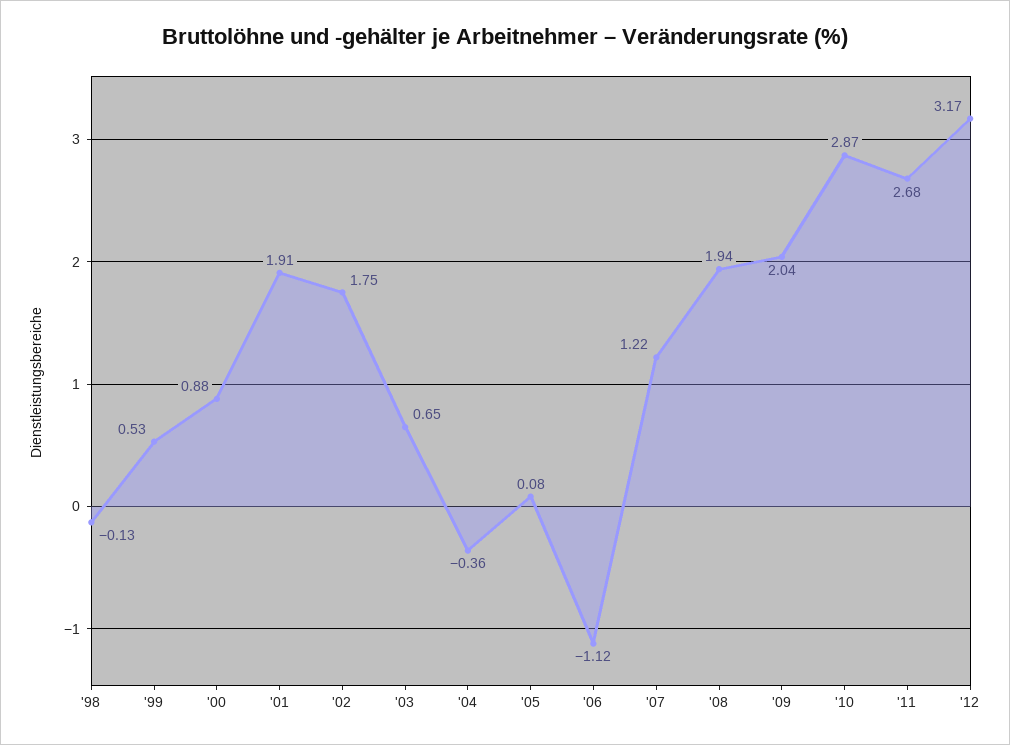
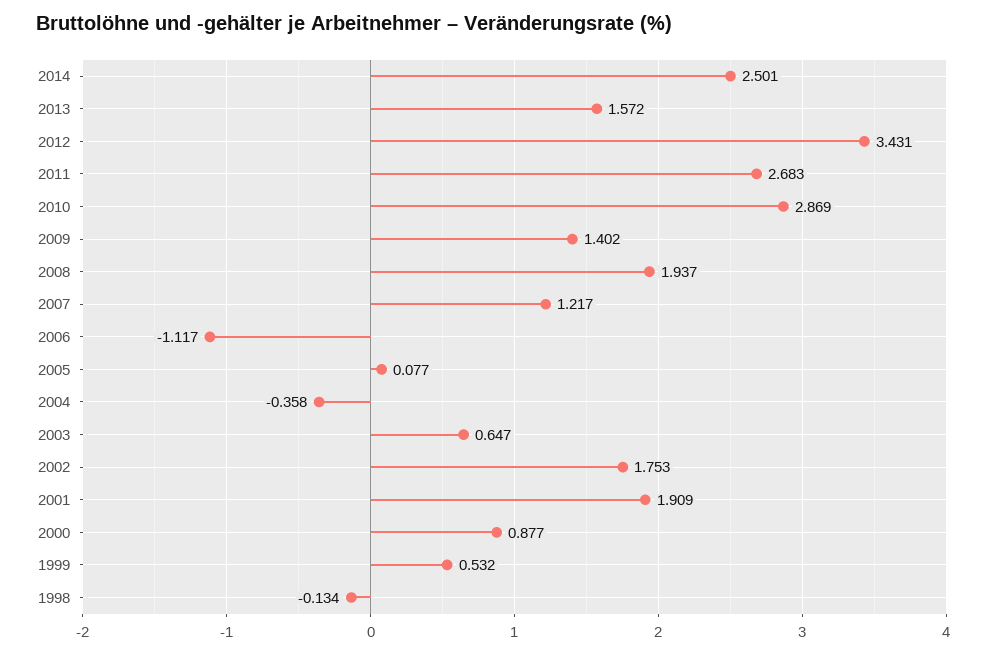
'09: 2.04 -> 1.402
'12: 3.17 -> 3.431
2014: none -> 2.501
2013: none -> 1.572

